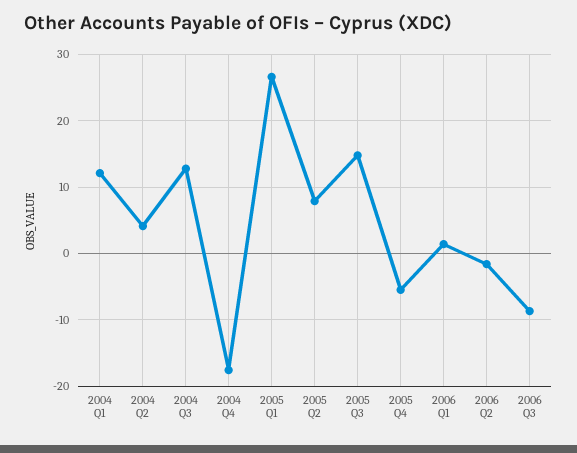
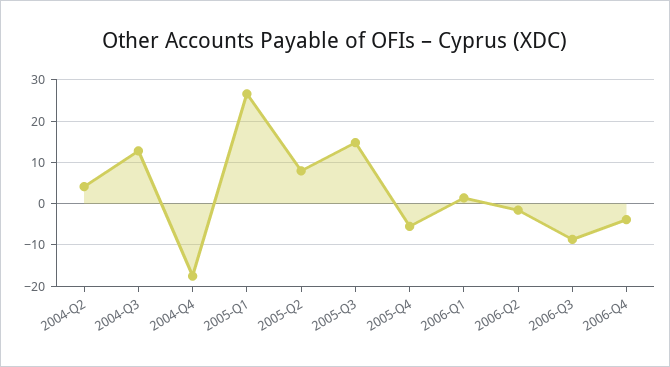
2004 Q1: 12 -> none
2006-Q4: none -> -4

